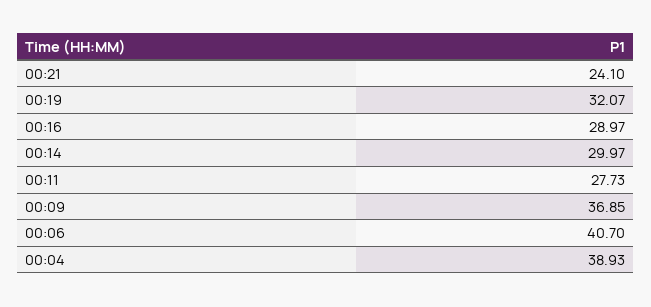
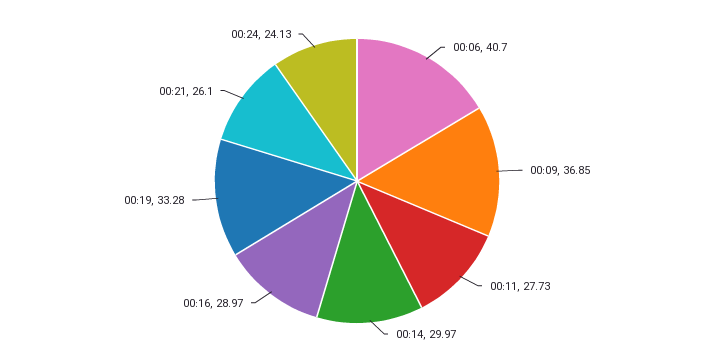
00:21: 24.1 -> 26.1
00:19: 32.07 -> 33.28
00:04: 38.93 -> none
00:24: none -> 24.13

